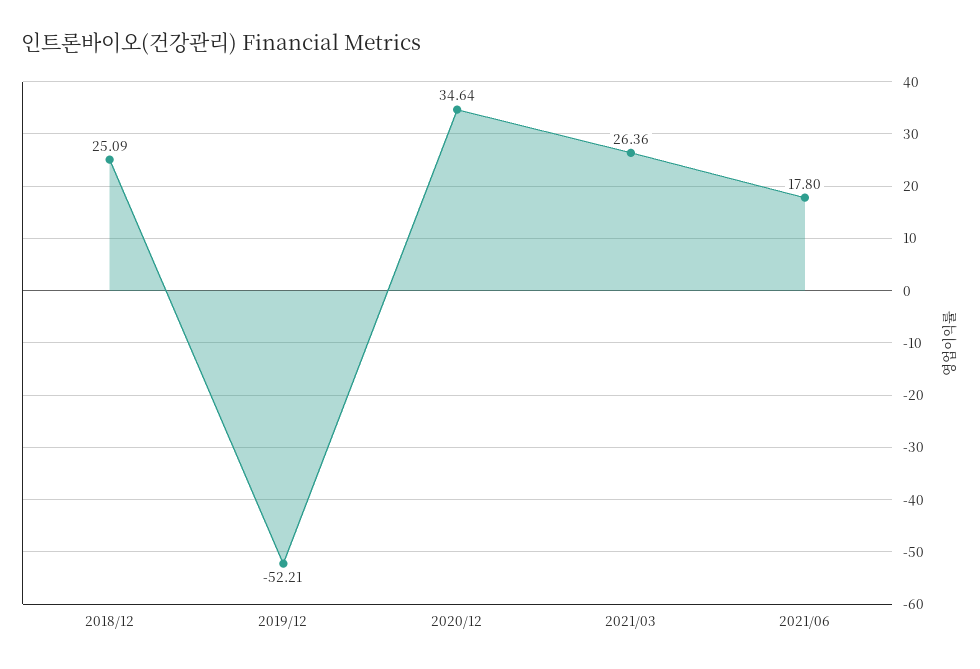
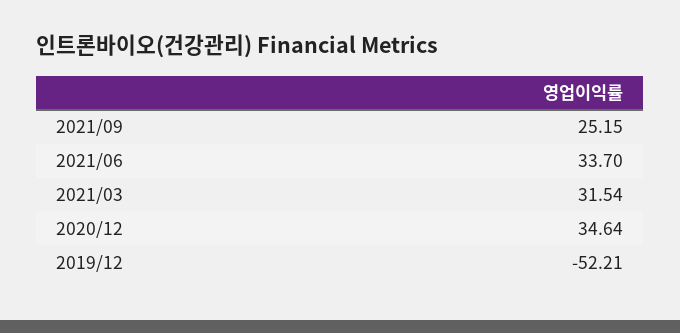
2018/12: 25.09 -> none
2021/03: 26.36 -> 31.54
2021/06: 17.8 -> 33.7
2021/09: none -> 25.15

